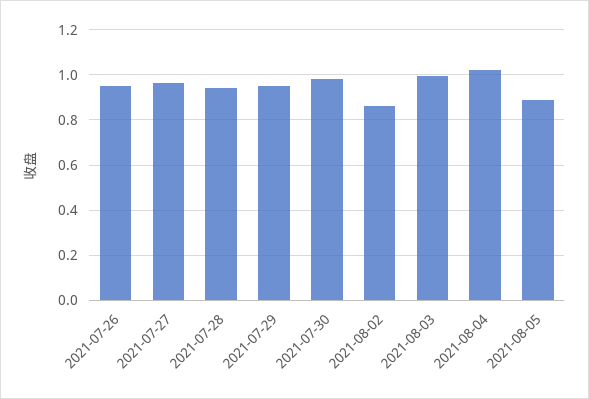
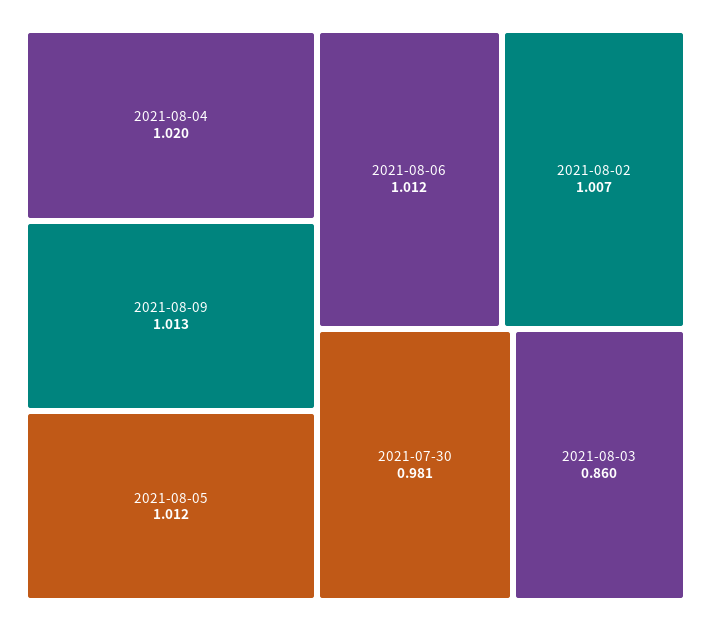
2021-07-26: 0.95 -> none
2021-07-27: 0.95 -> none
2021-07-28: 0.95 -> none
2021-07-29: 0.95 -> none
2021-08-02: 0.85 -> 1.007
2021-08-03: 1 -> 0.86
2021-08-05: 0.9 -> 1.012
2021-08-09: none -> 1.013
2021-08-06: none -> 1.012

